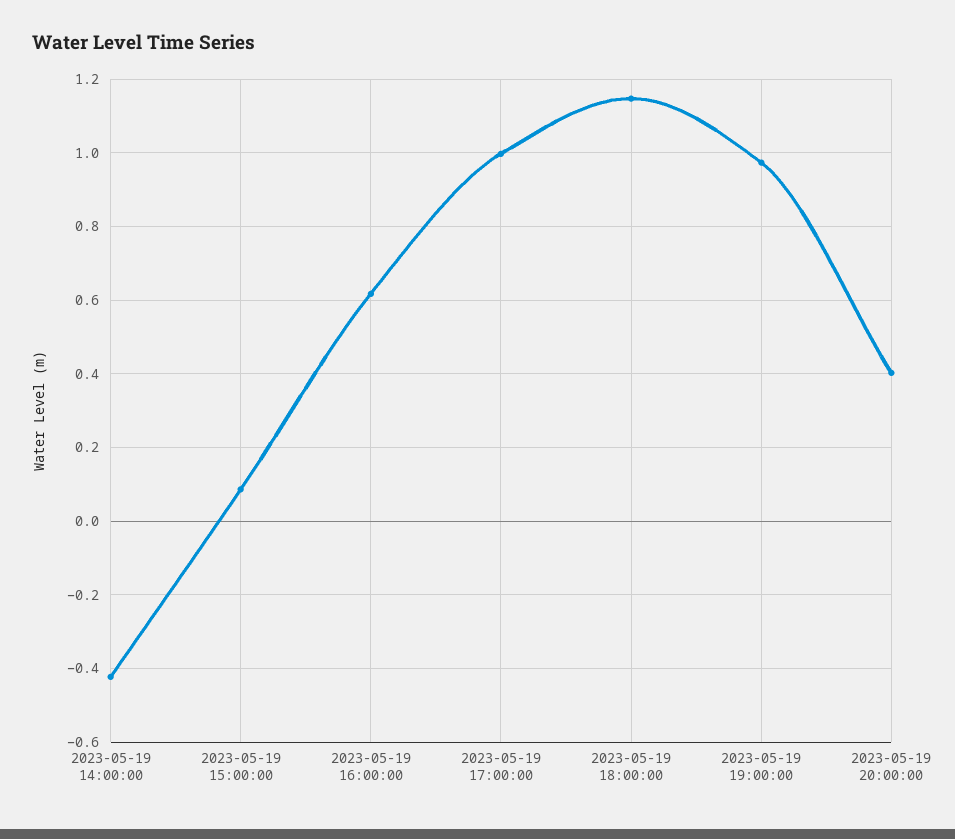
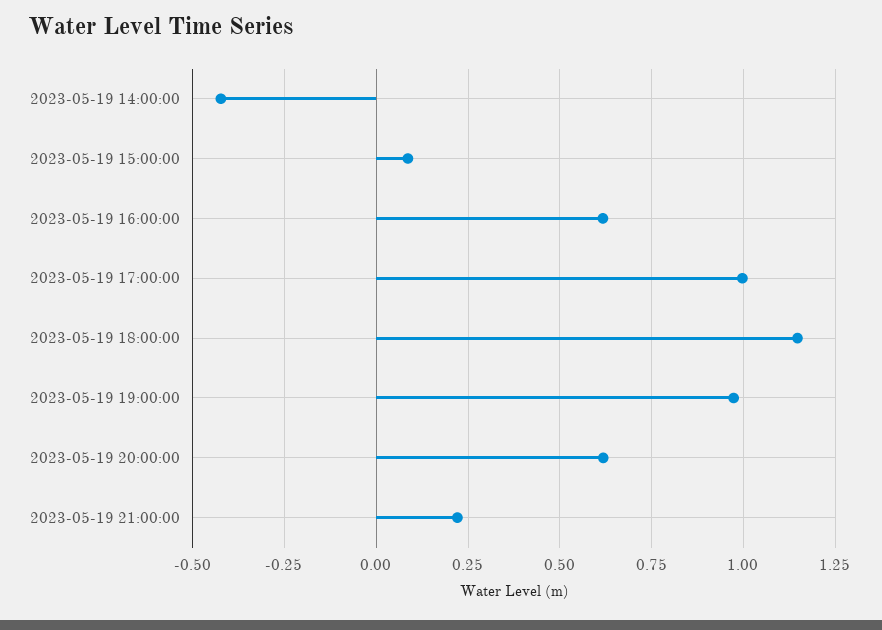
2023-05-19 20:00:00: 0.4 -> 0.625
2023-05-19 21:00:00: none -> 0.225

